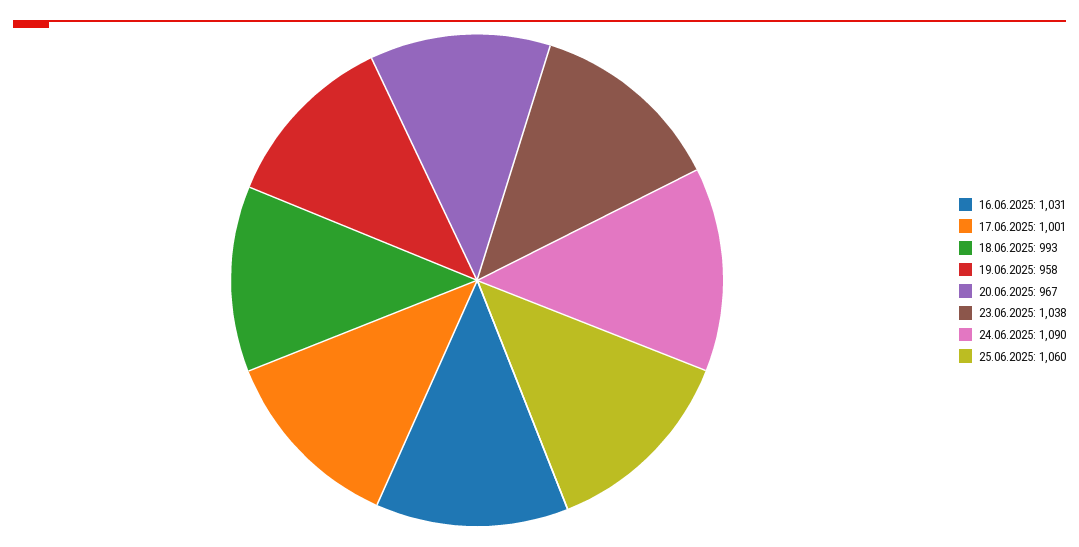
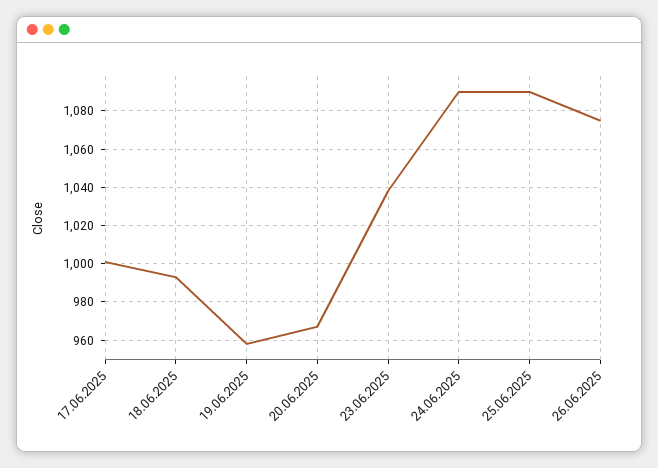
16.06.2025: 1031 -> none
25.06.2025: 1060 -> 1090
26.06.2025: none -> 1075

